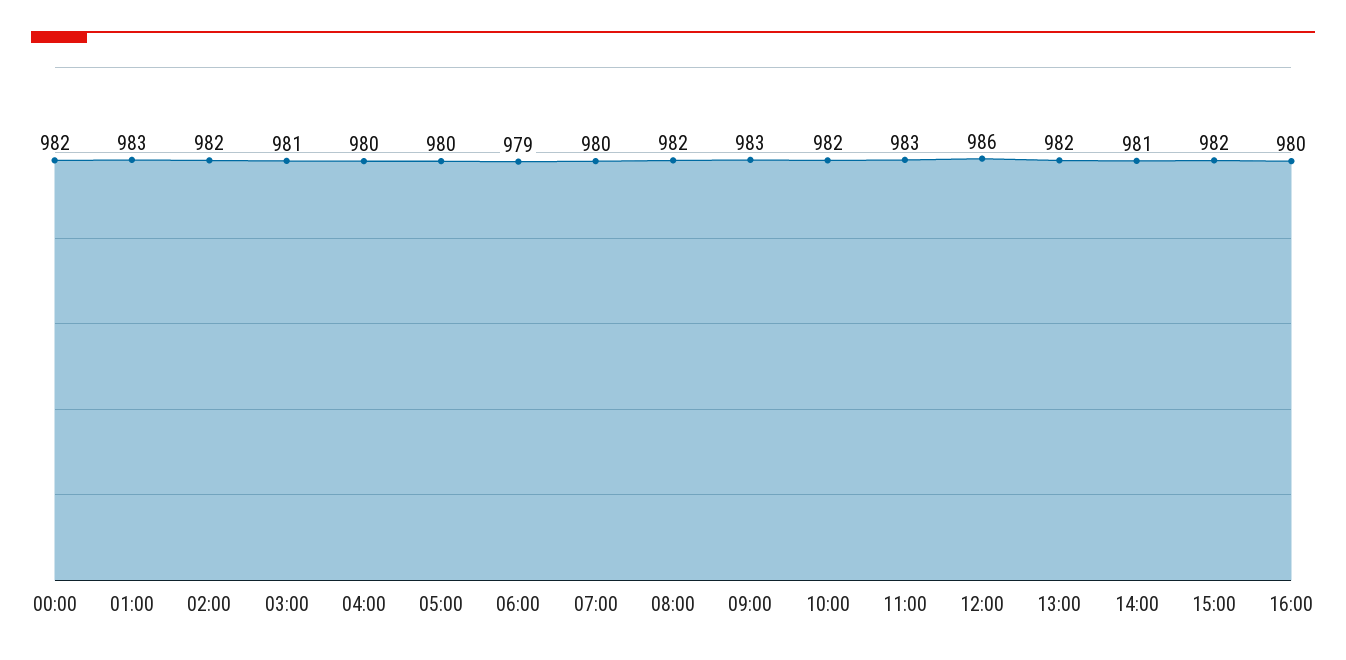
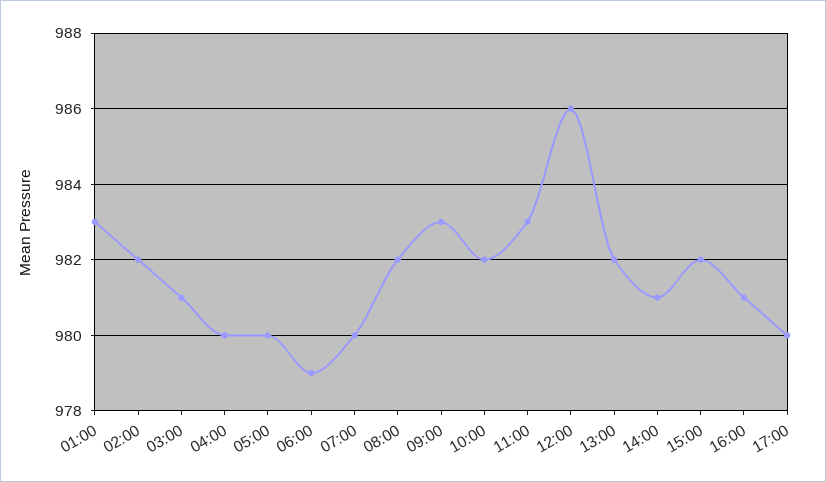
00:00: 982 -> none
16:00: 980 -> 981
17:00: none -> 980

